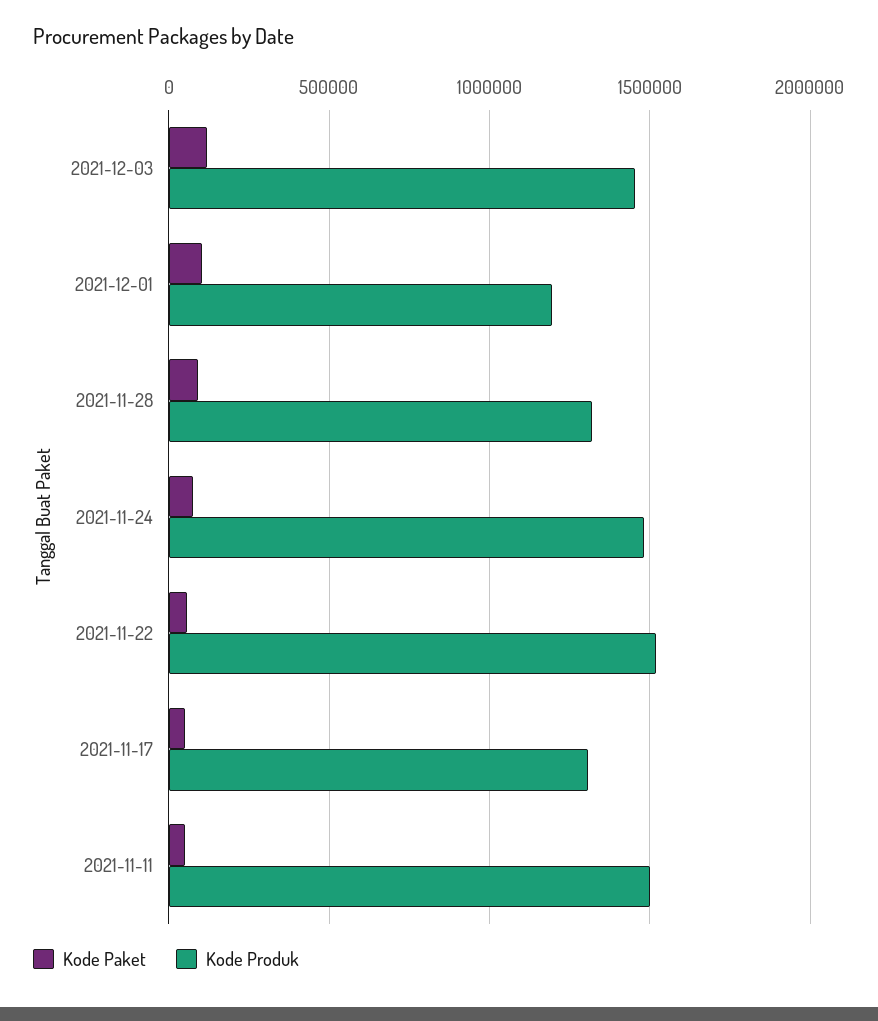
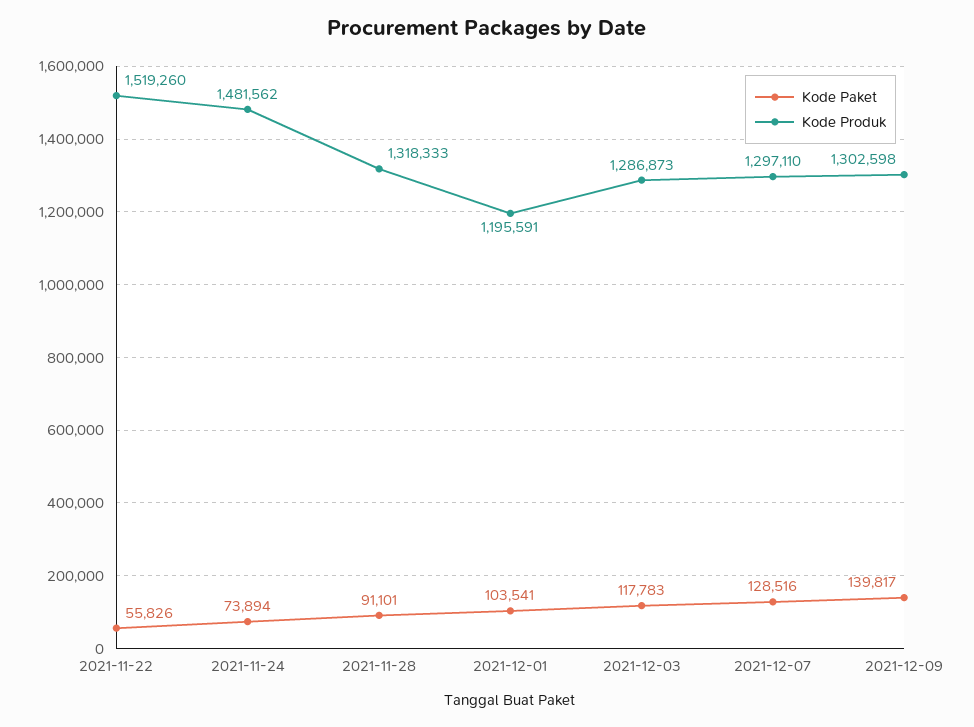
Kode Produk, 2021-12-03: 1450000 -> 1286873
Kode Paket, 2021-11-17: 50000 -> none
Kode Produk, 2021-11-17: 1300000 -> none
Kode Paket, 2021-11-11: 50000 -> none
Kode Produk, 2021-11-11: 1500000 -> none
Kode Paket, 2021-12-07: none -> 128516
Kode Produk, 2021-12-07: none -> 1297110
Kode Paket, 2021-12-09: none -> 139817
Kode Produk, 2021-12-09: none -> 1302598

